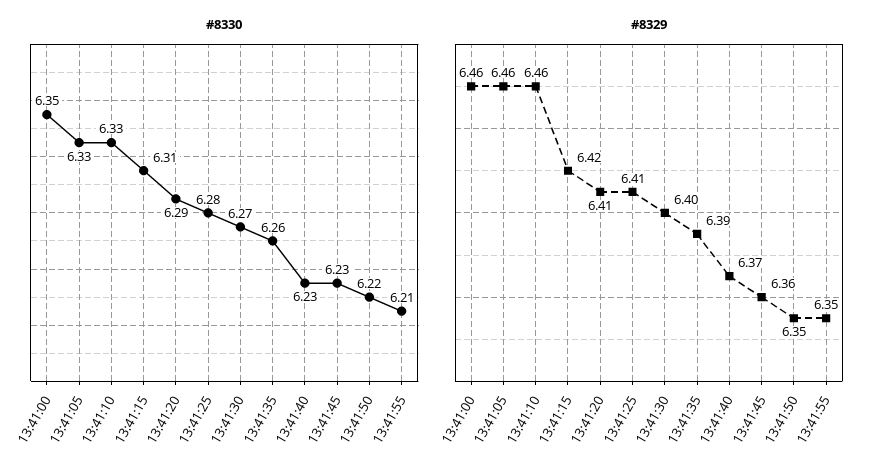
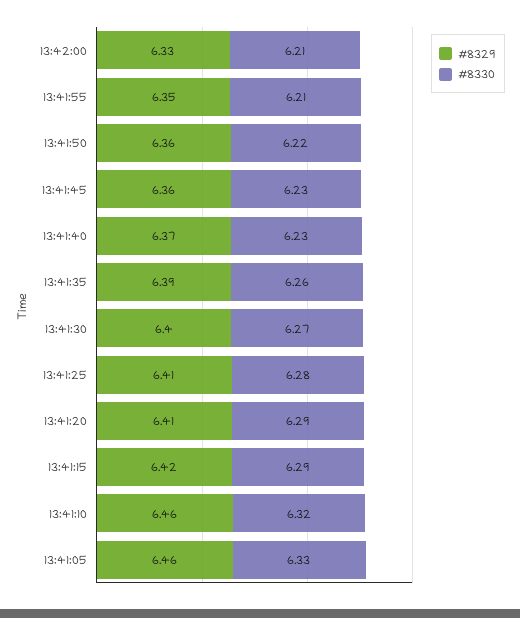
#8330, 13:41:00: 6.35 -> none
#8330, 13:41:10: 6.33 -> 6.32
#8330, 13:41:15: 6.31 -> 6.29
#8329, 13:41:00: 6.46 -> none
#8329, 13:41:50: 6.35 -> 6.36
#8329, 13:42:00: none -> 6.33
#8330, 13:42:00: none -> 6.21

